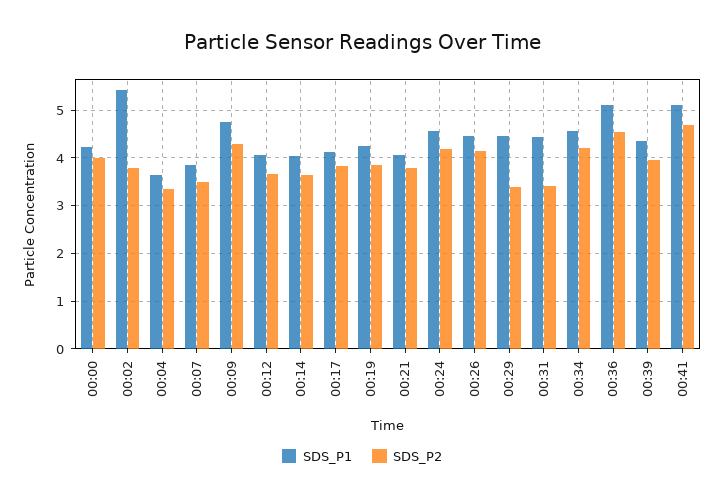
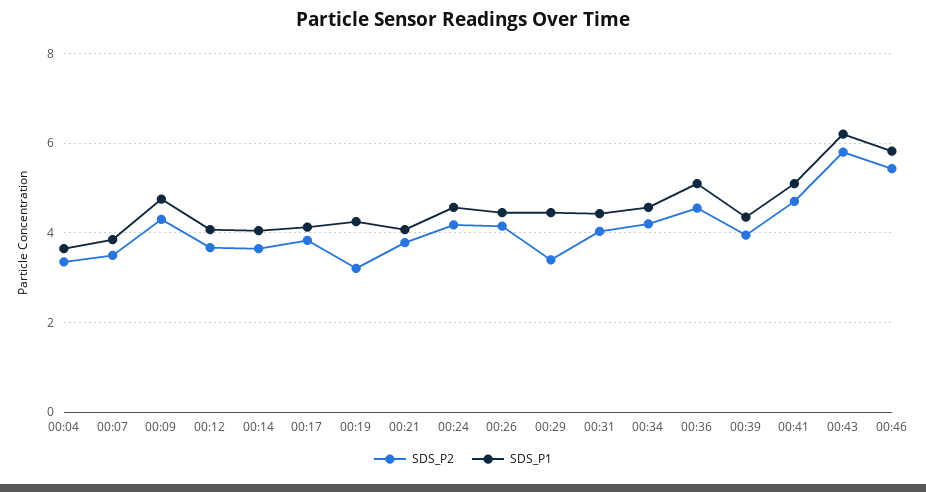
SDS_P1, 00:00: 4.2 -> none
SDS_P2, 00:00: 4 -> none
SDS_P1, 00:02: 5.4 -> none
SDS_P2, 00:02: 3.8 -> none
SDS_P2, 00:19: 3.8 -> 3.2
SDS_P2, 00:31: 3.4 -> 4
SDS_P2, 00:43: none -> 5.8
SDS_P1, 00:43: none -> 6.2
SDS_P2, 00:46: none -> 5.4
SDS_P1, 00:46: none -> 5.8

